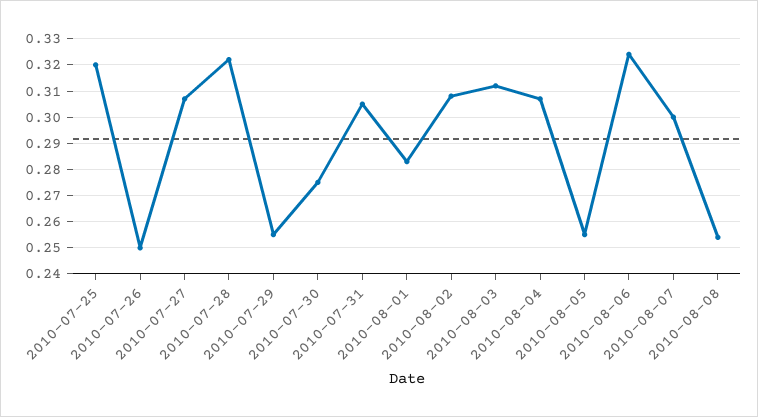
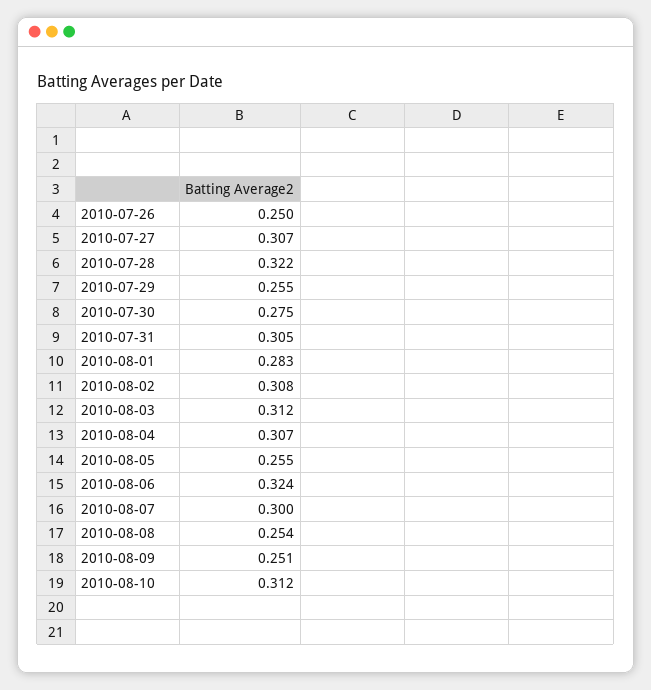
2010-07-25: 0.32 -> none
2010-08-09: none -> 0.251
2010-08-10: none -> 0.312

